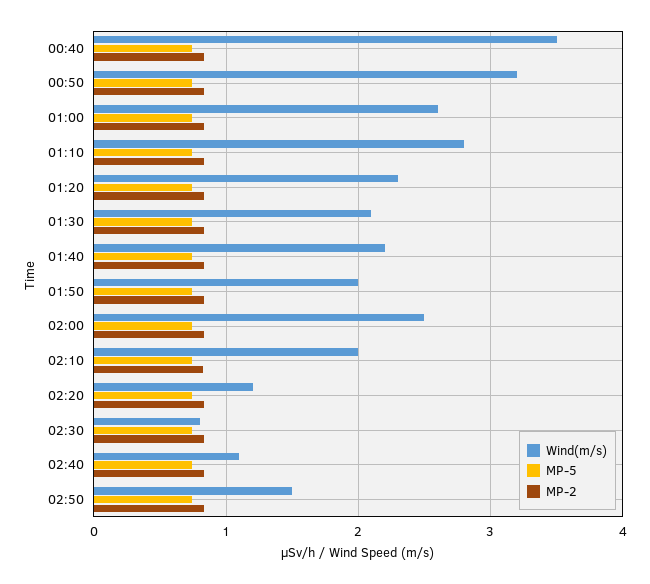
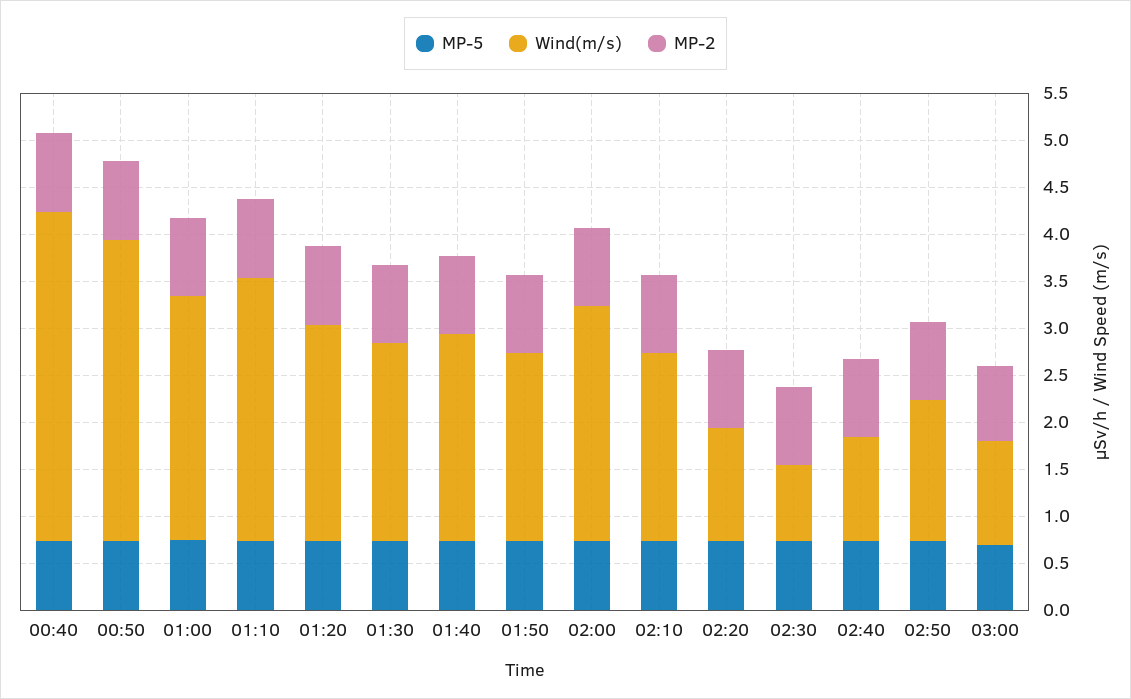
MP-5, 03:00: none -> 0.7
Wind(m/s), 03:00: none -> 1.1
MP-2, 03:00: none -> 0.8

